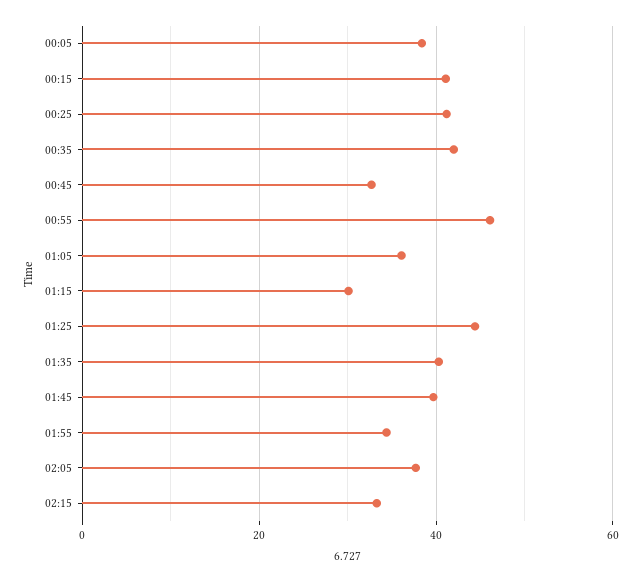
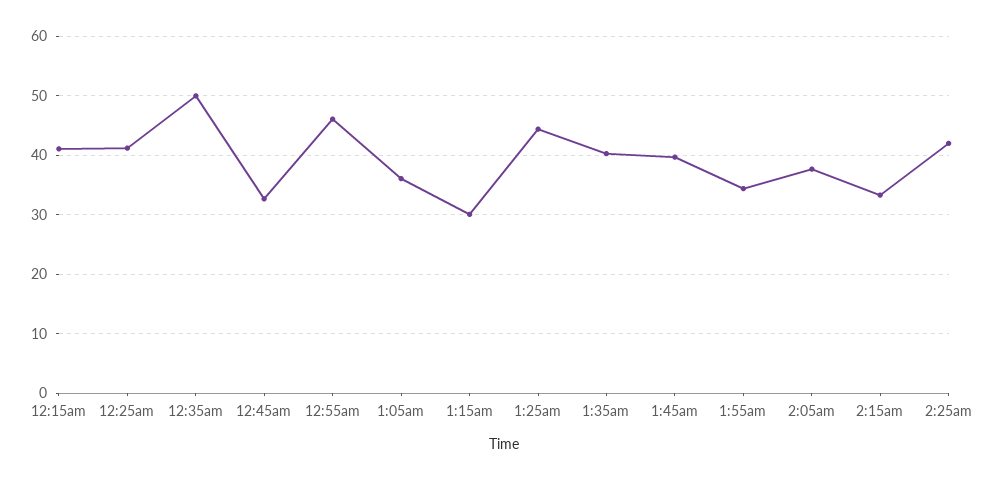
00:05: 38 -> none
00:35: 42 -> 50
2:25am: none -> 42

